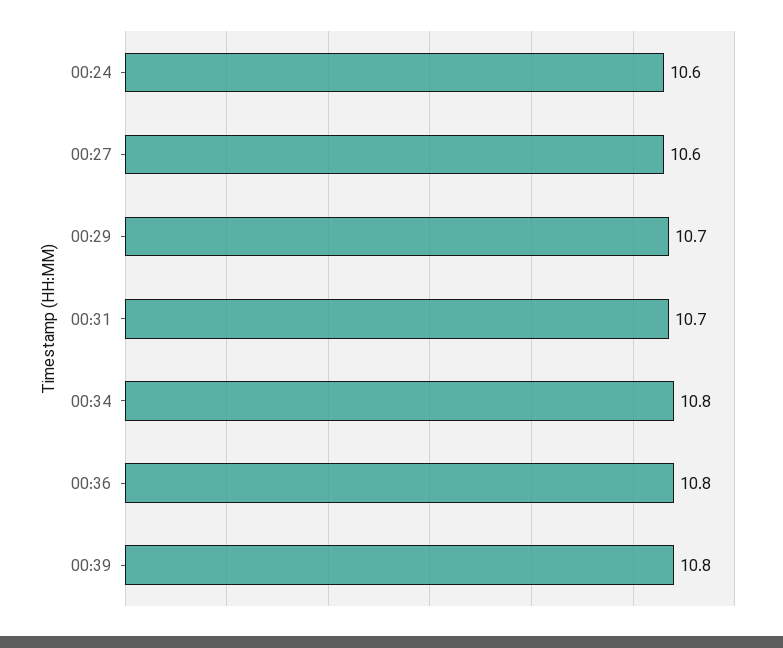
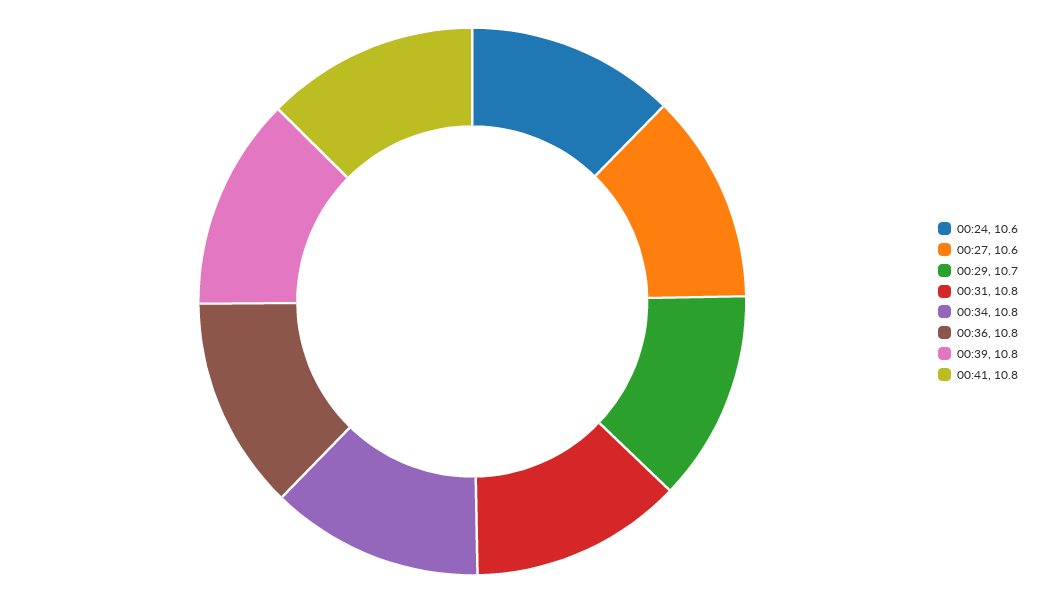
00:31: 10.7 -> 10.8
00:41: none -> 10.8

